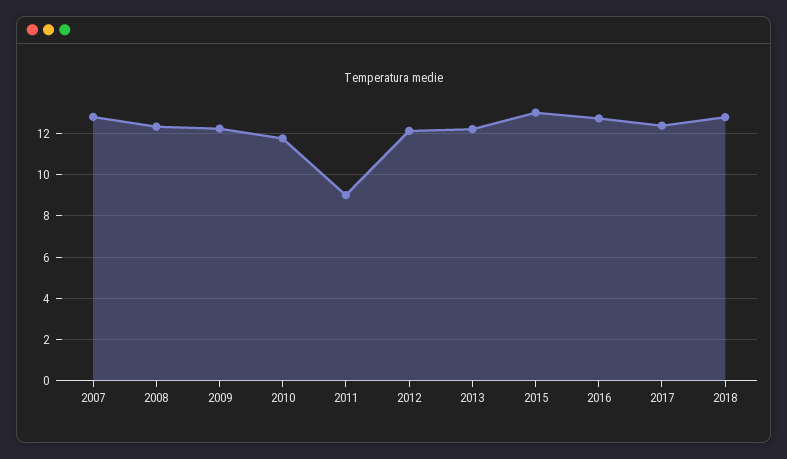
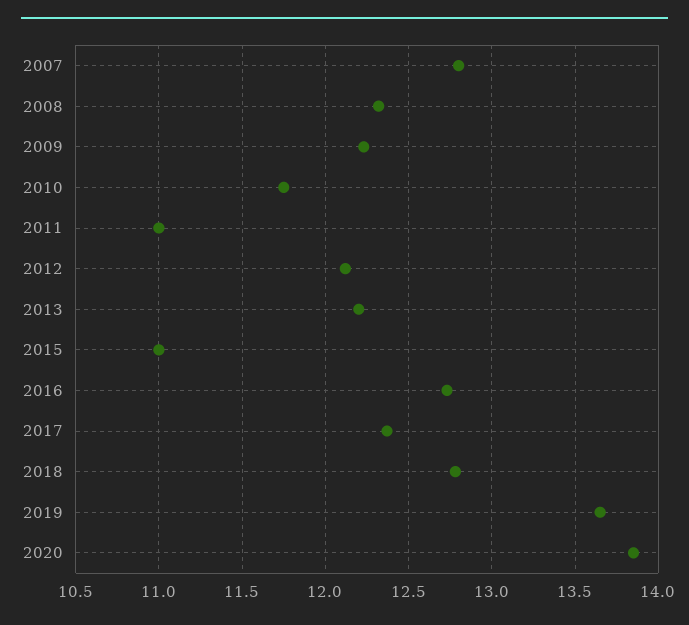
2011: 9 -> 11
2015: 13 -> 11
2019: none -> 13.65
2020: none -> 13.85

